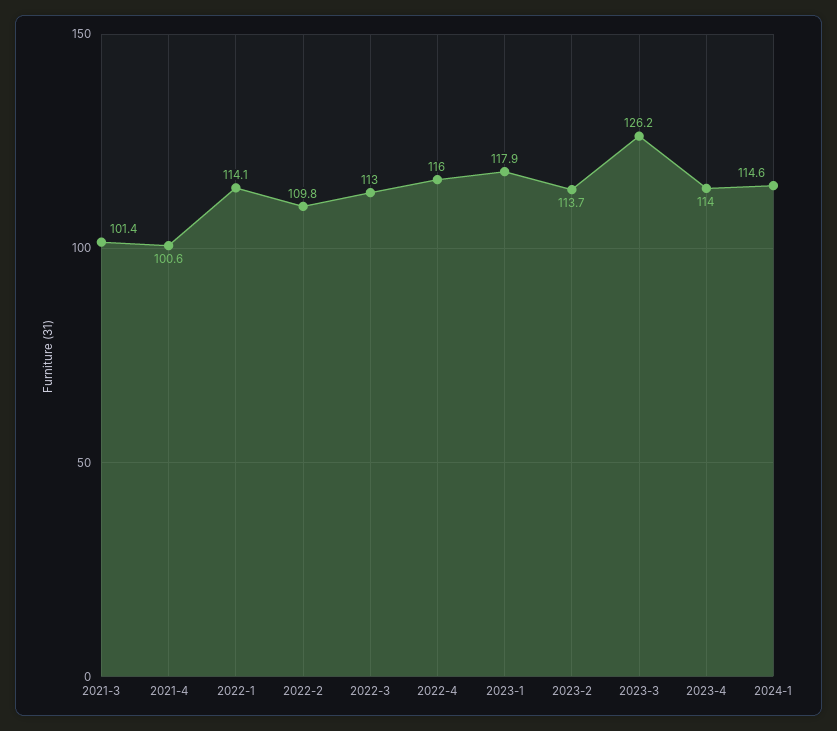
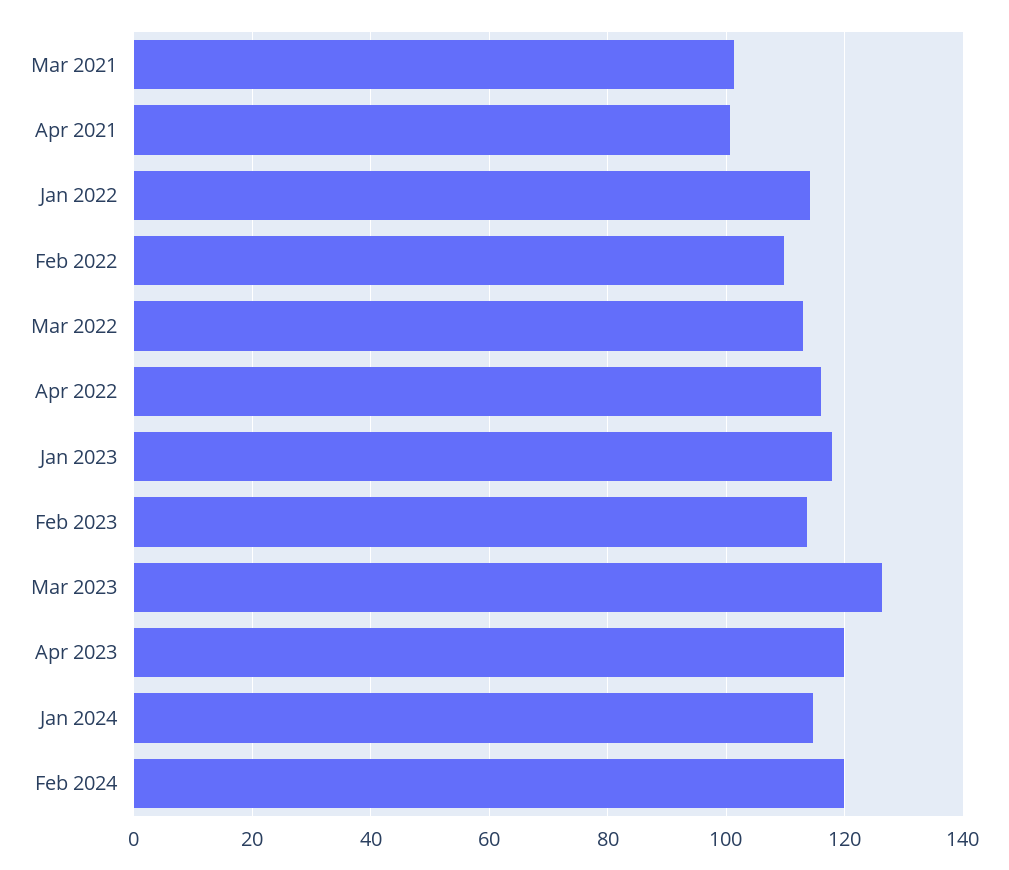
2023-4: 114 -> 120
Feb 2024: none -> 120

